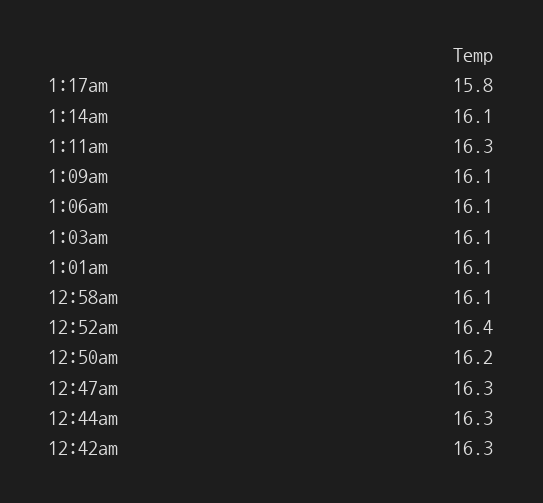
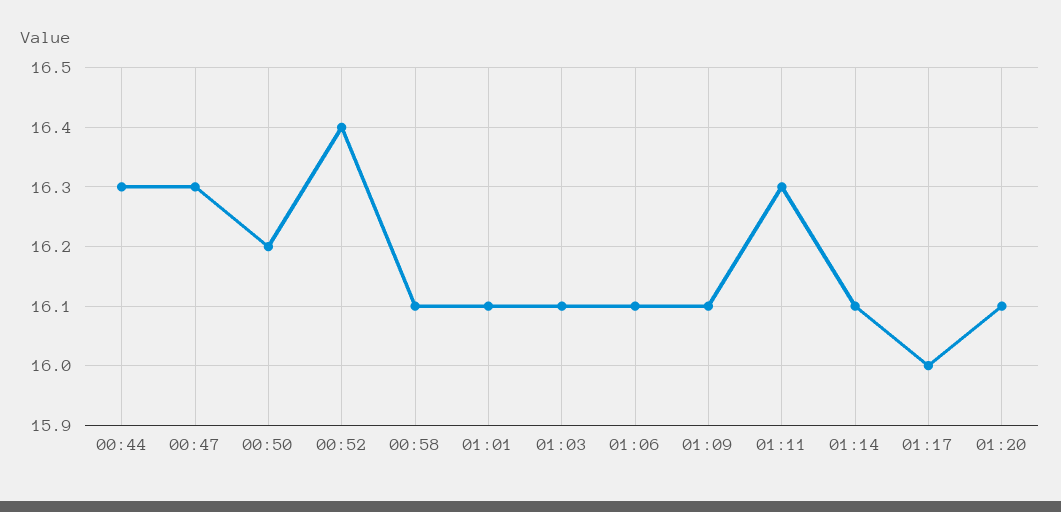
1:17am: 15.8 -> 16
12:42am: 16.3 -> none
01:20: none -> 16.1

